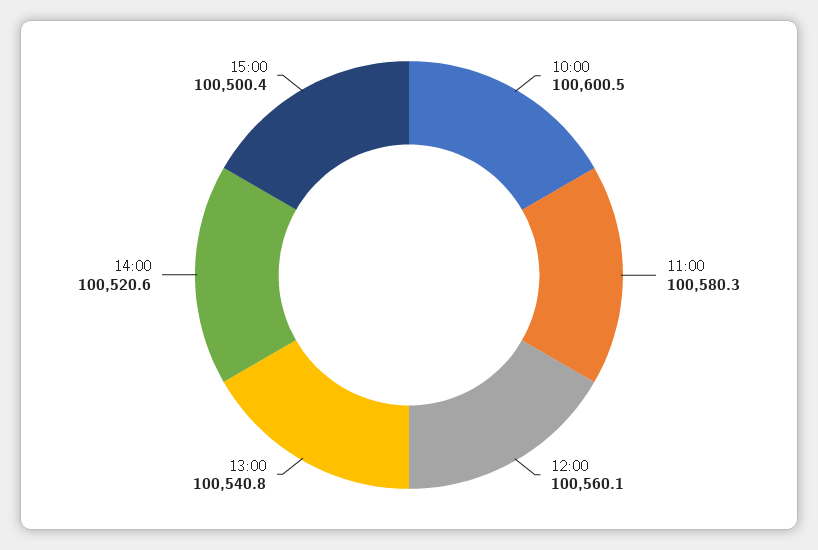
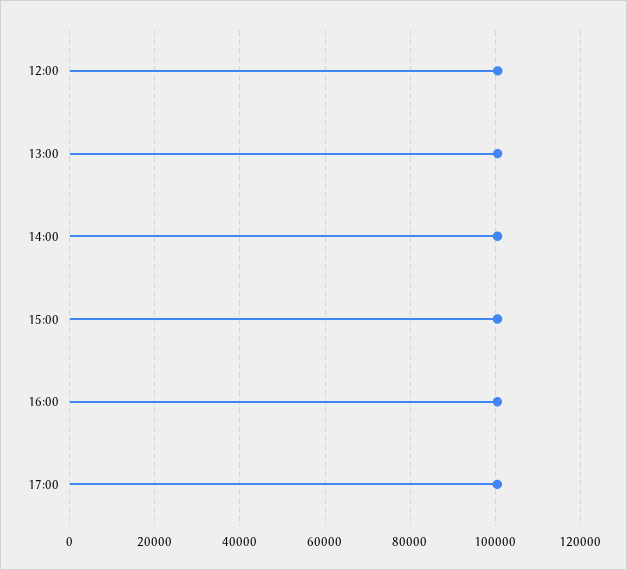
10:00: 100600.5 -> none
11:00: 100580.3 -> none
16:00: none -> 100000
17:00: none -> 100000

